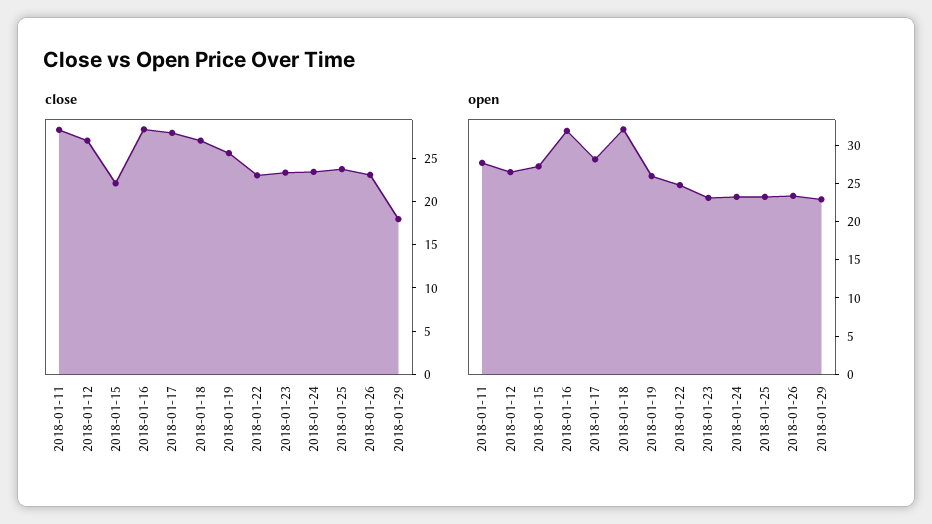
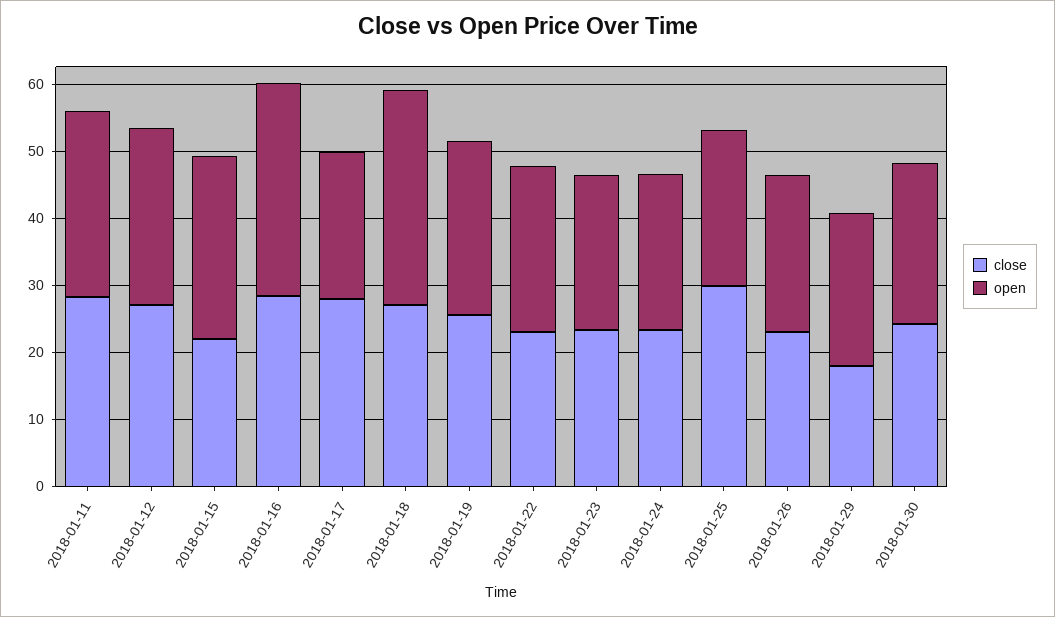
close, 2018-01-25: 24 -> 30
open, 2018-01-17: 27.5 -> 22
close, 2018-01-30: none -> 24
open, 2018-01-30: none -> 24

